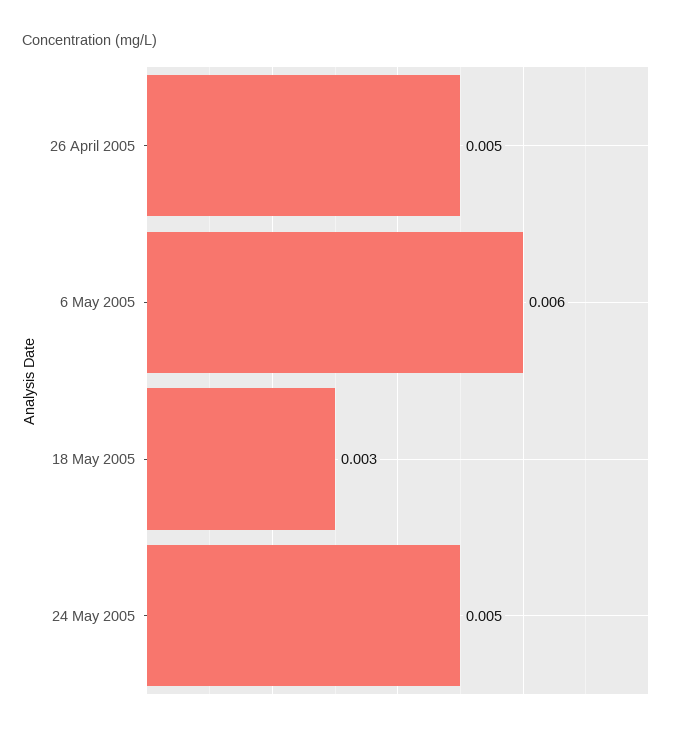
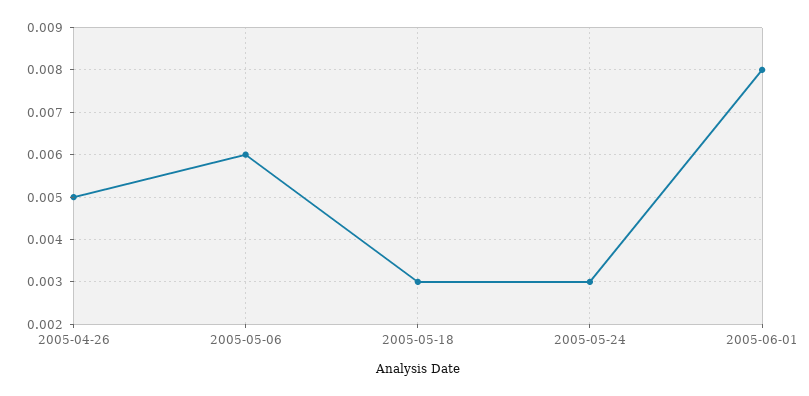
24 May 2005: 0.005 -> 0.003
2005-06-01: none -> 0.008

